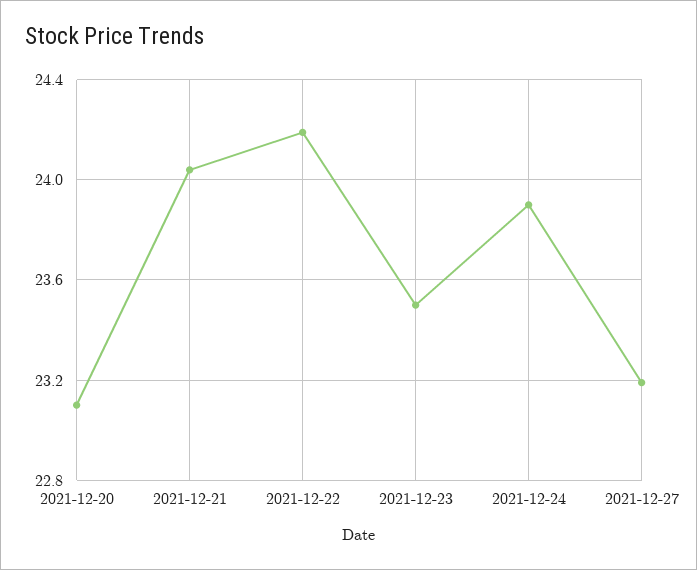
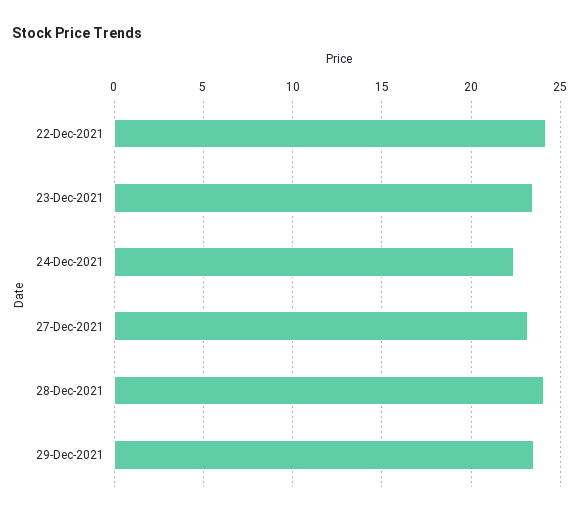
2021-12-20: 23.1 -> none
2021-12-21: 24.05 -> none
2021-12-24: 23.9 -> 22.5
28-Dec-2021: none -> 24
29-Dec-2021: none -> 23.5

